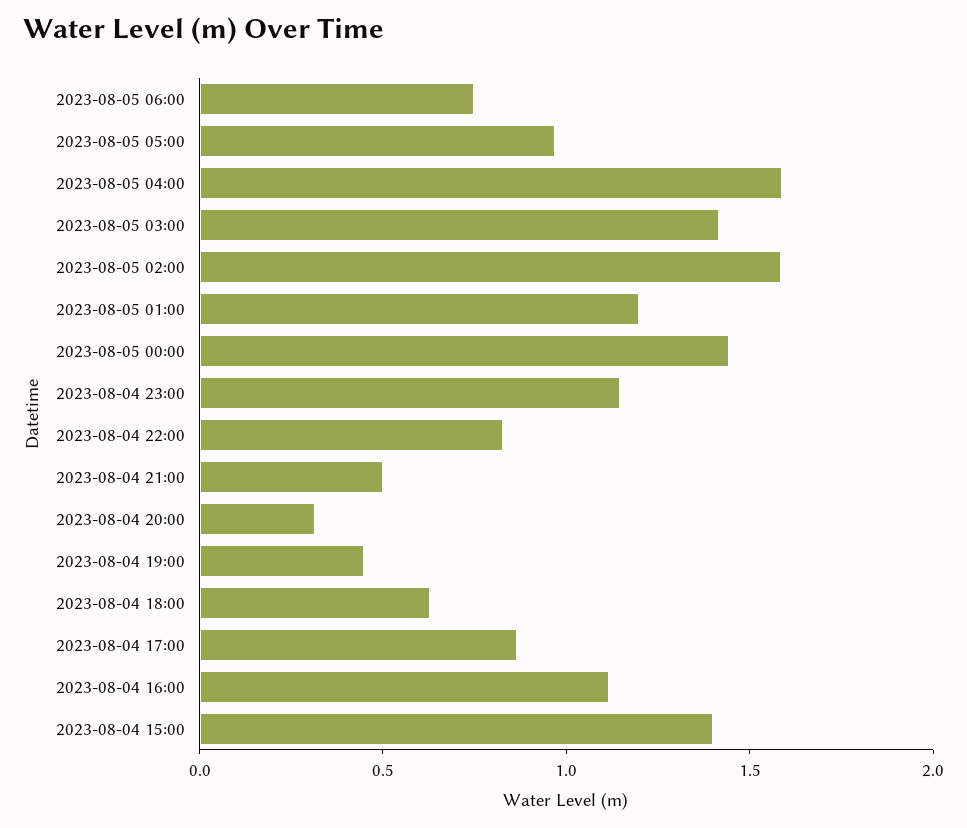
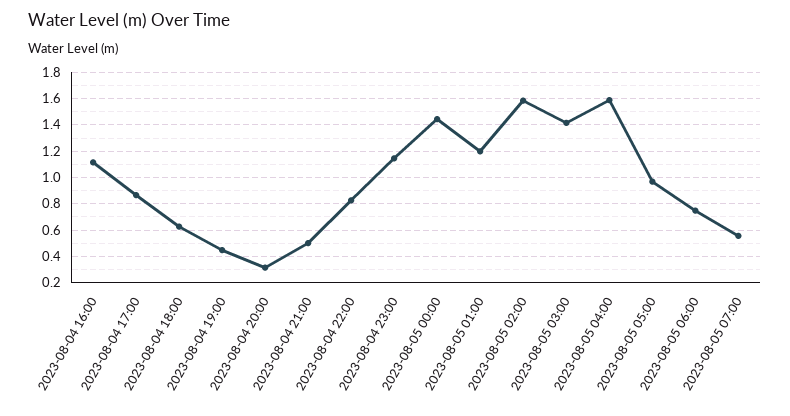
2023-08-04 15:00: 1.4 -> none
2023-08-05 07:00: none -> 0.55

